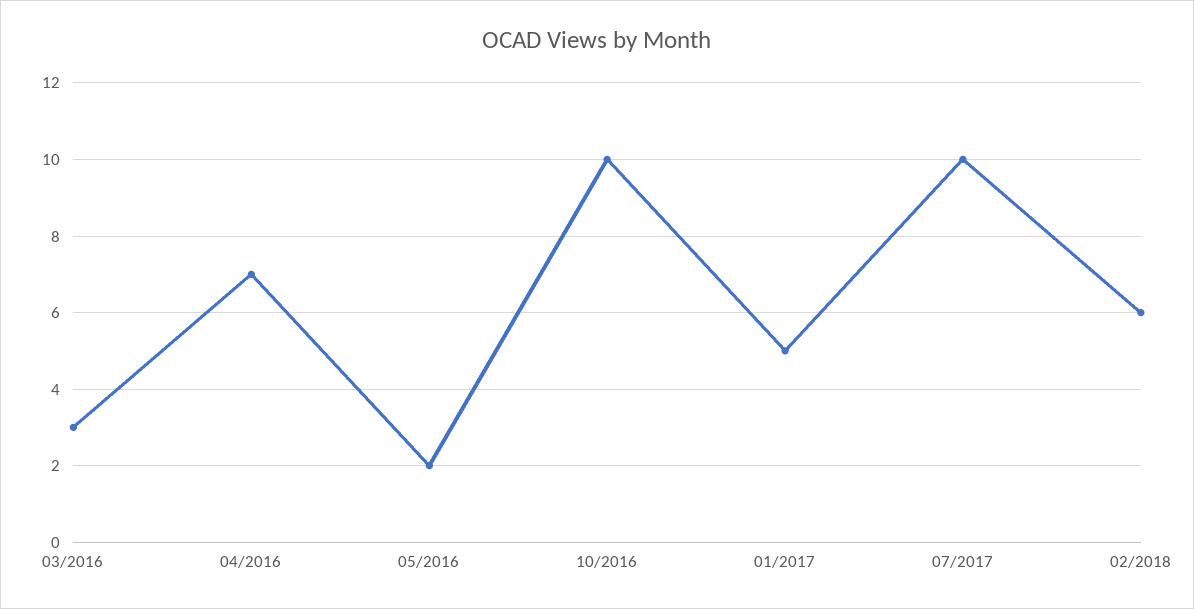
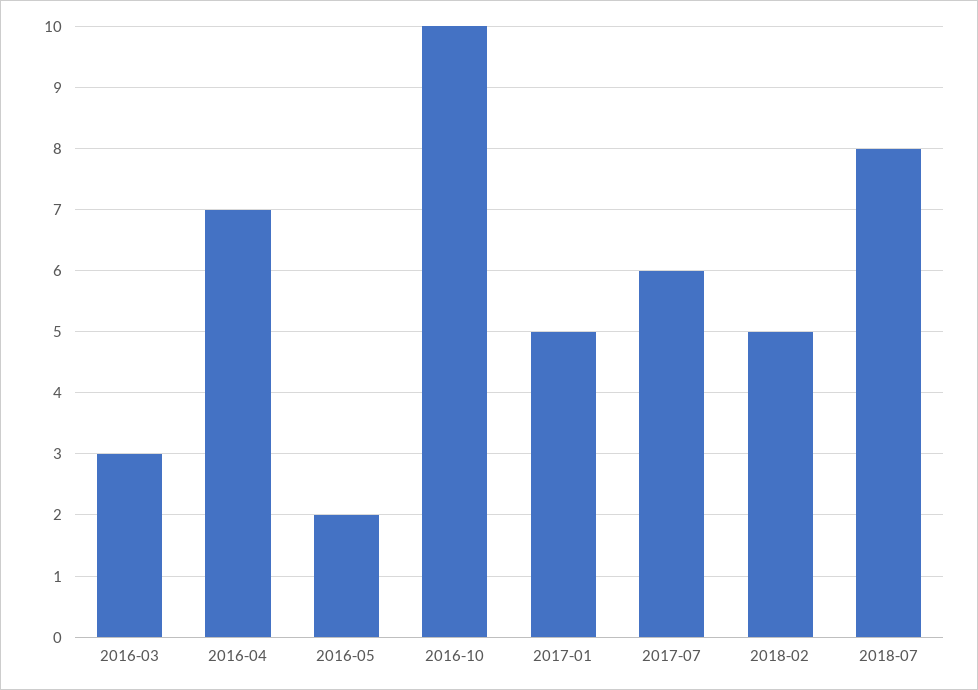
07/2017: 10 -> 6
02/2018: 6 -> 5
2018-07: none -> 8

